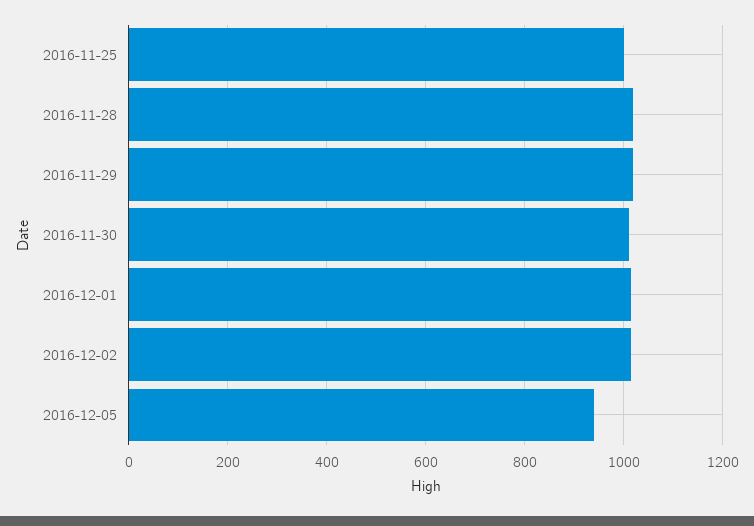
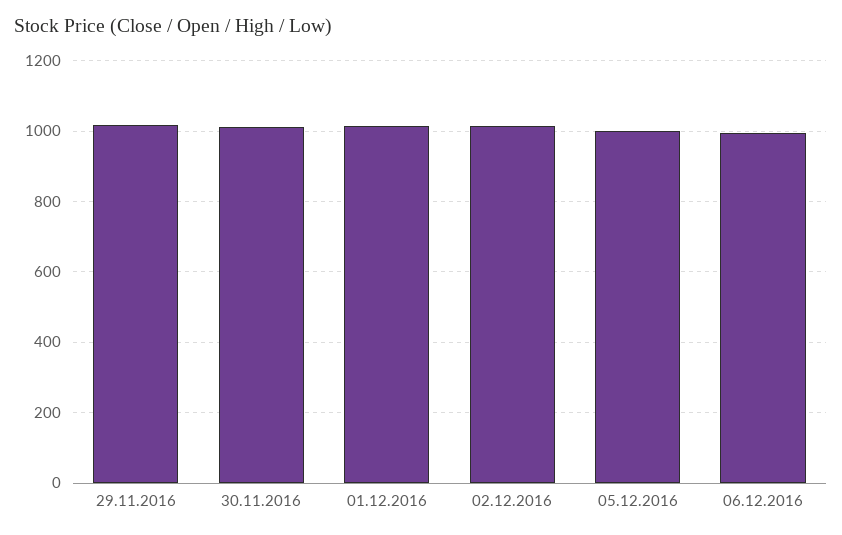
2016-11-25: 1000 -> none
2016-11-28: 1020 -> none
2016-12-05: 940 -> 1000
06.12.2016: none -> 1000

